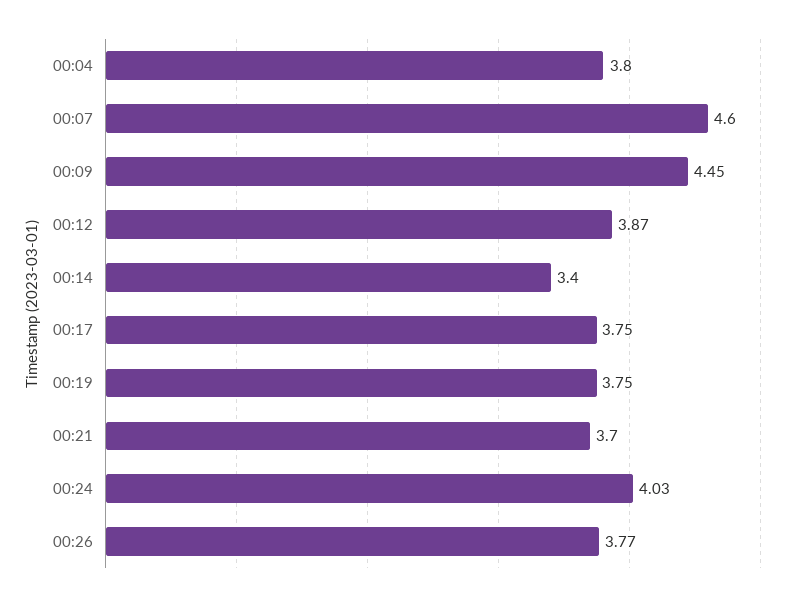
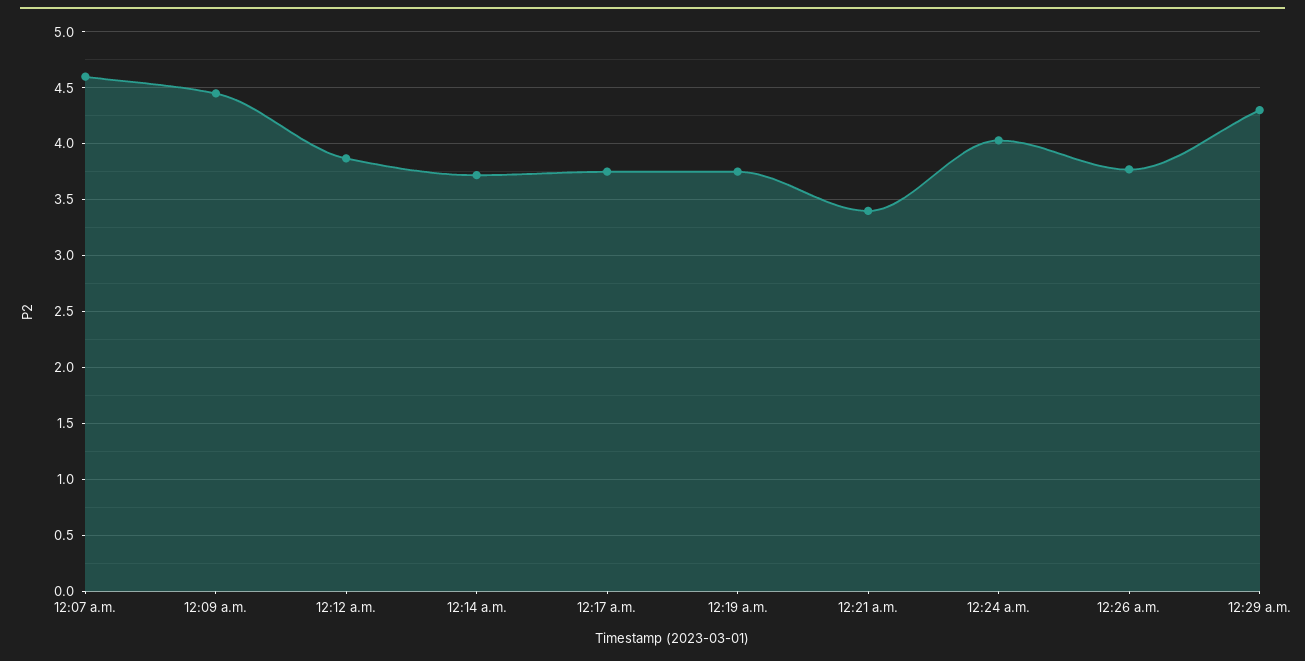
00:04: 3.8 -> none
00:14: 3.4 -> 3.7
00:21: 3.7 -> 3.4
12:29 a.m.: none -> 4.3

